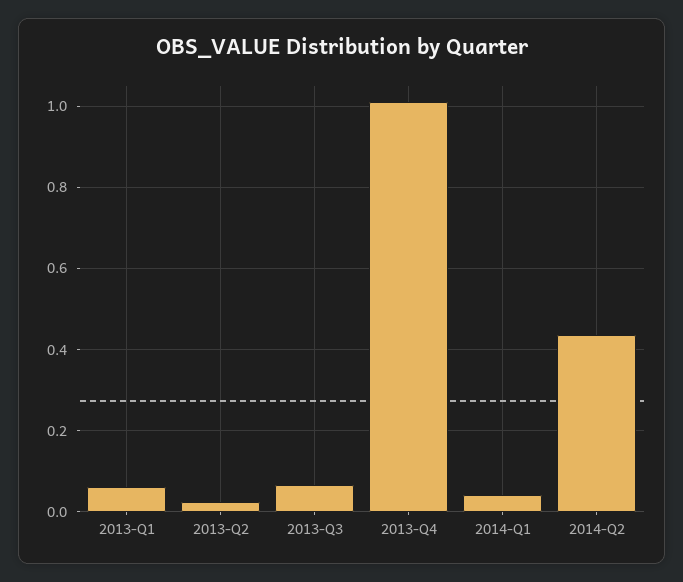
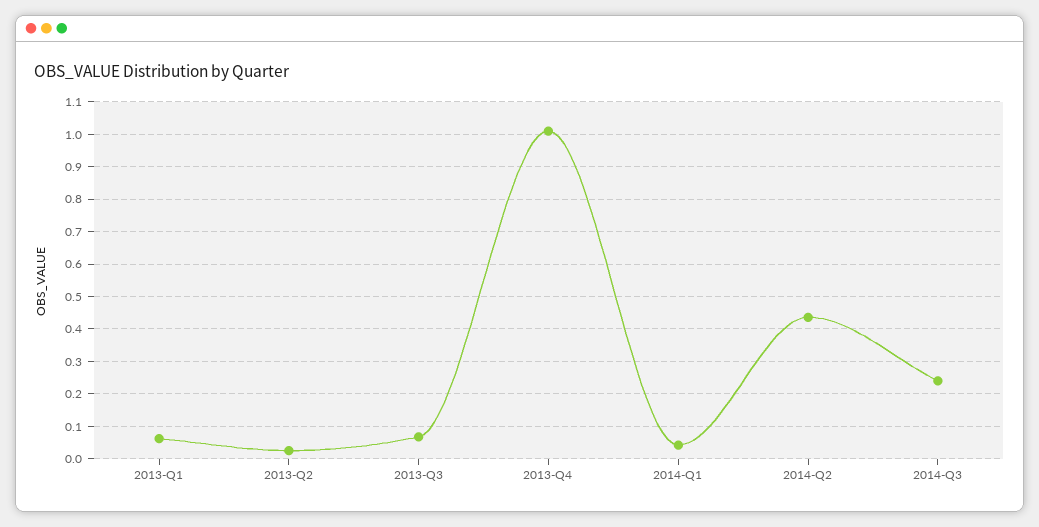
2014-Q3: none -> 0.24

